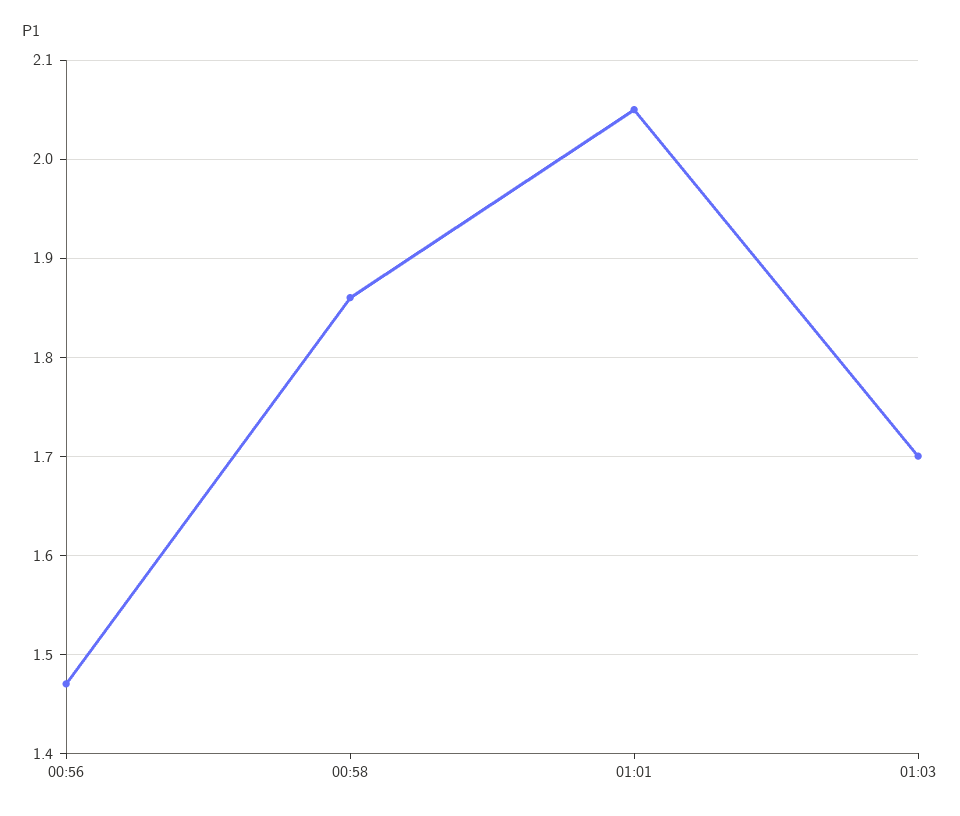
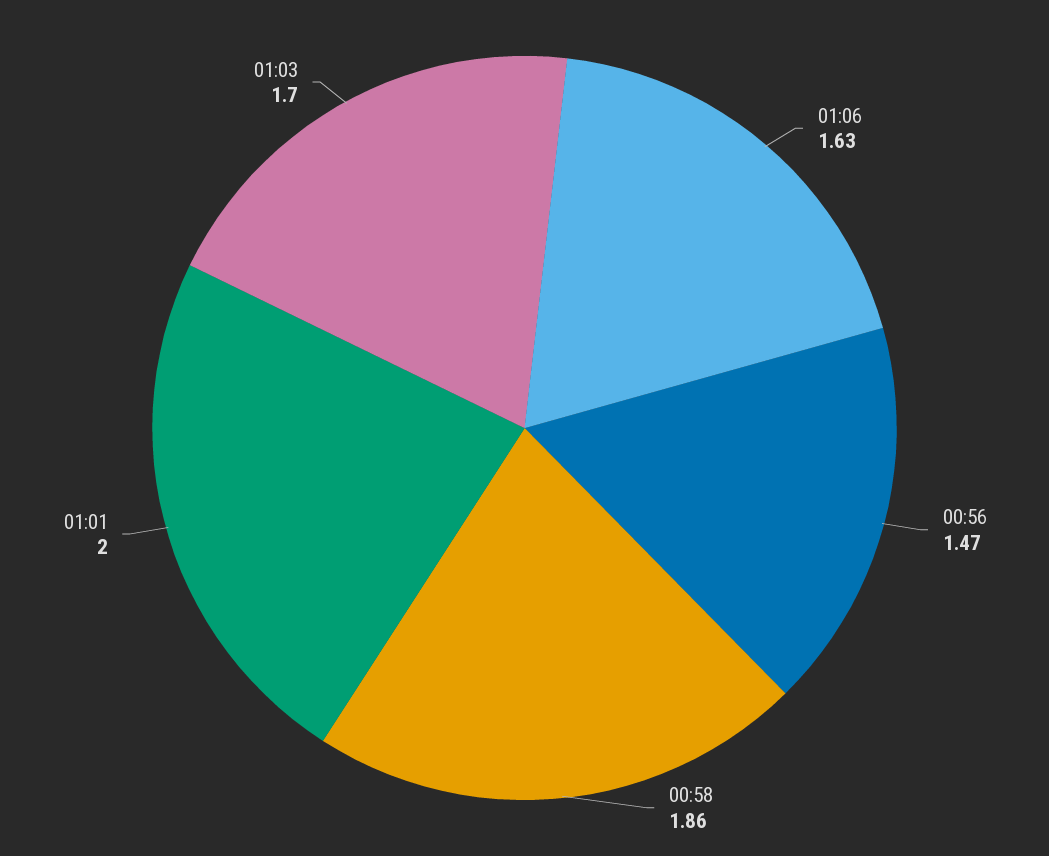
01:01: 2.05 -> 2
01:06: none -> 1.63

